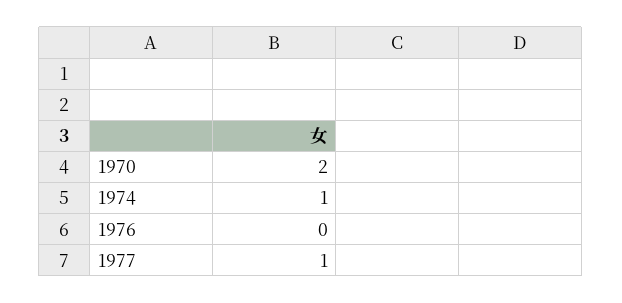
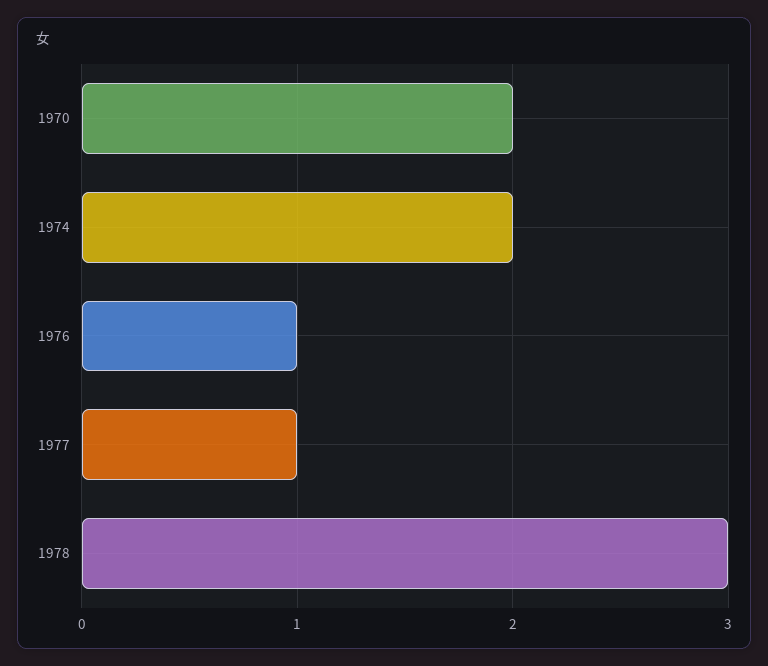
1974: 1 -> 2
1976: 0 -> 1
1978: none -> 3

